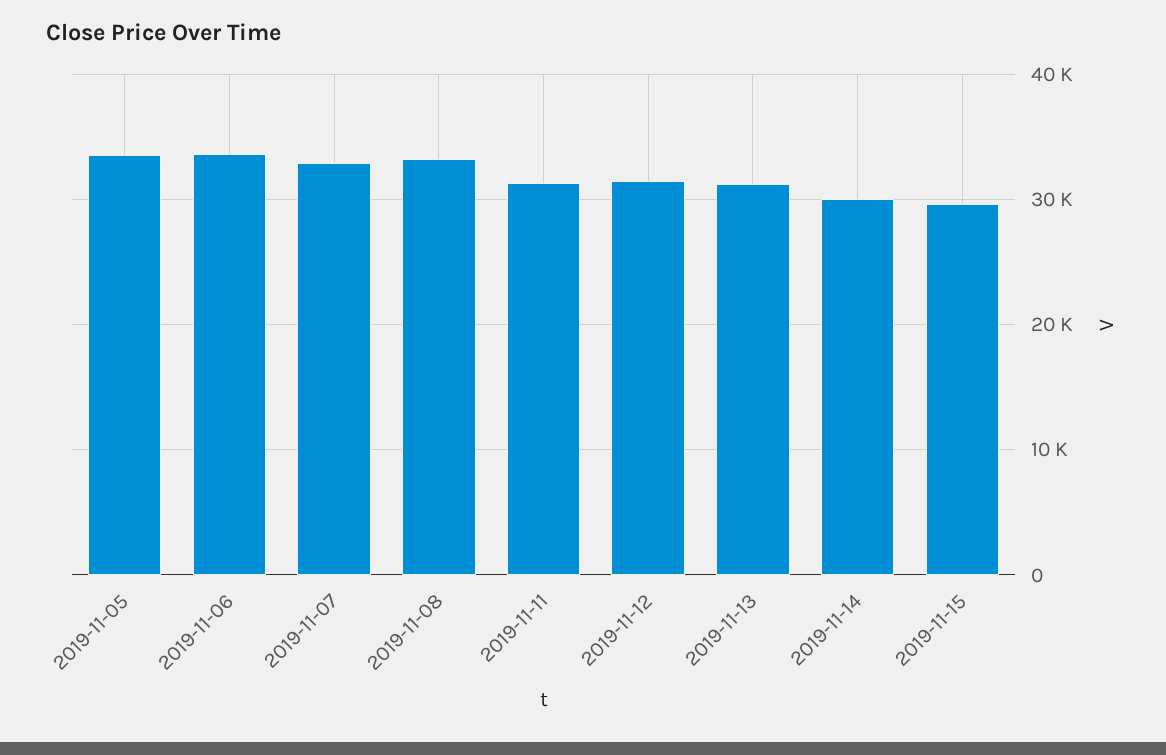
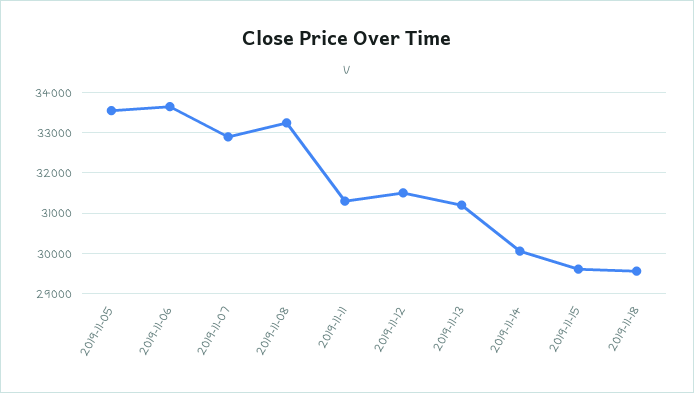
2019-11-18: none -> 29600

